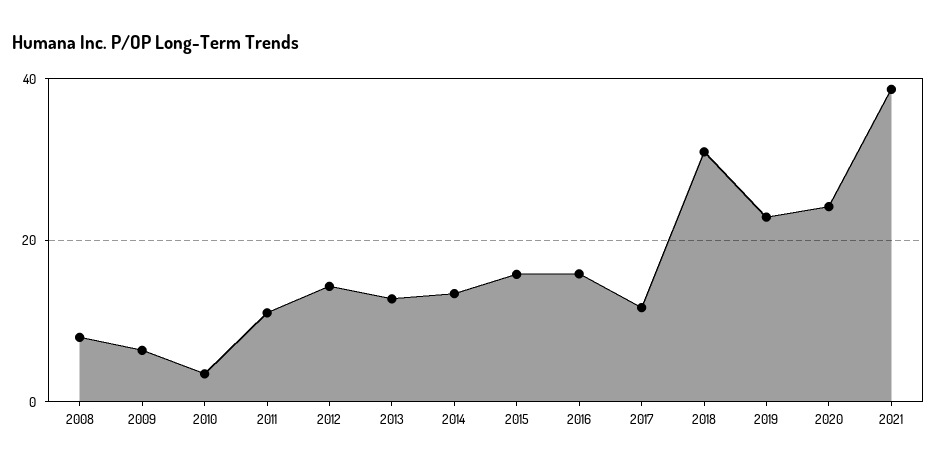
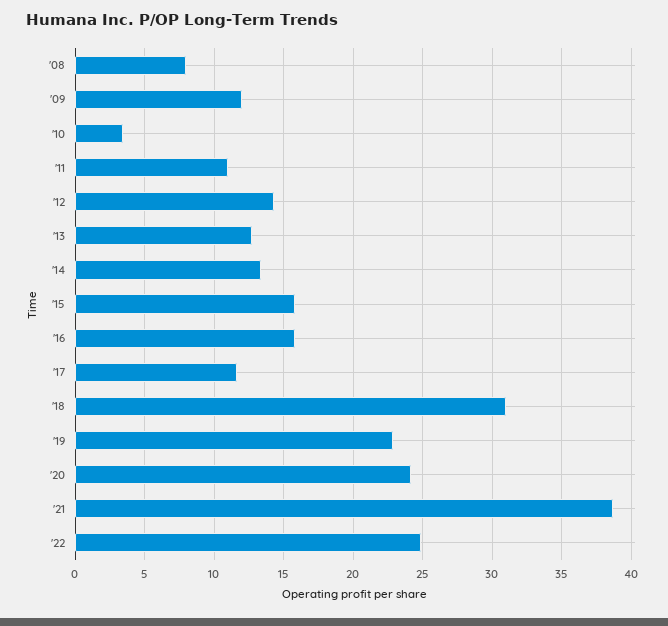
2009: 6 -> 12
'22: none -> 25

